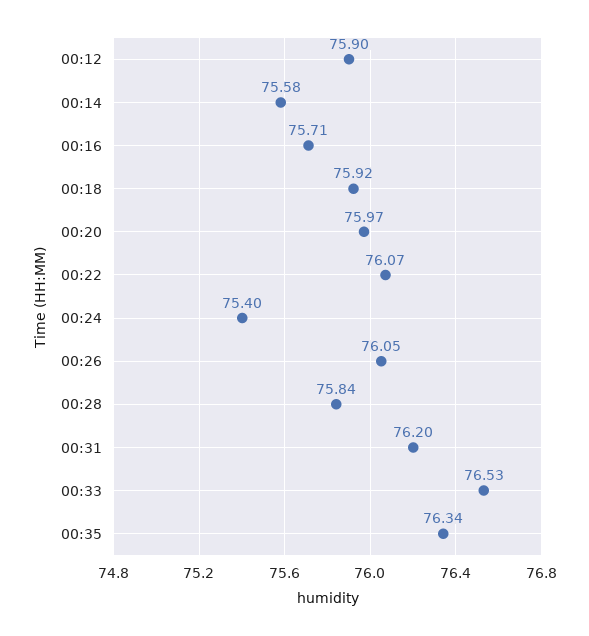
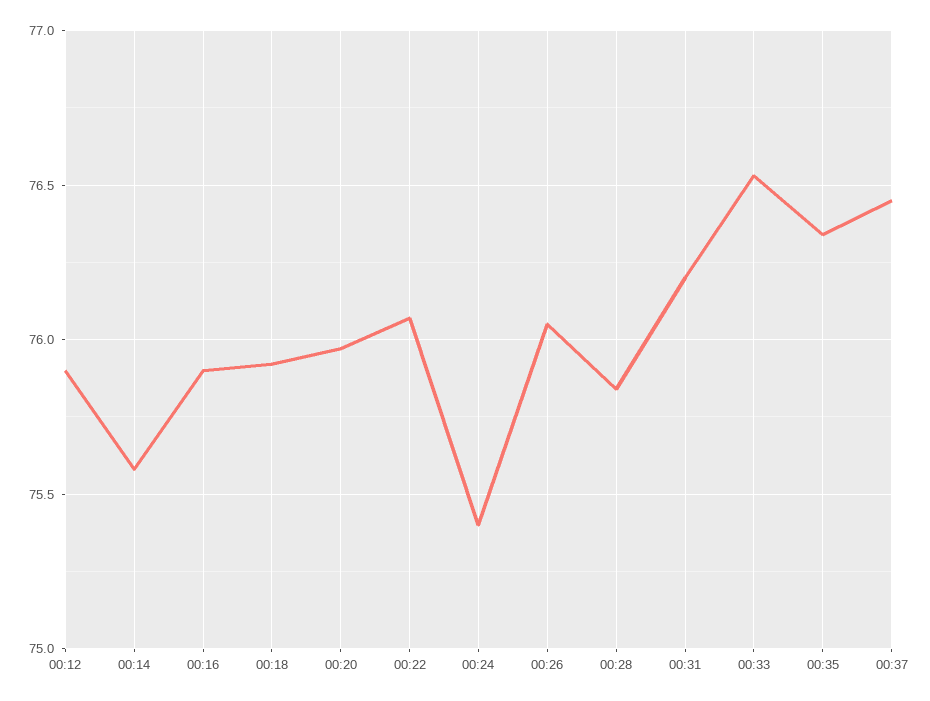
00:16: 75.71 -> 75.9
00:37: none -> 76.45

